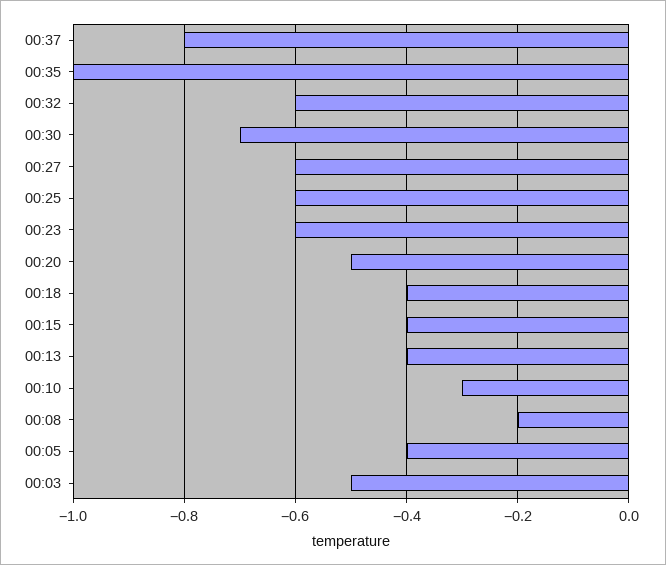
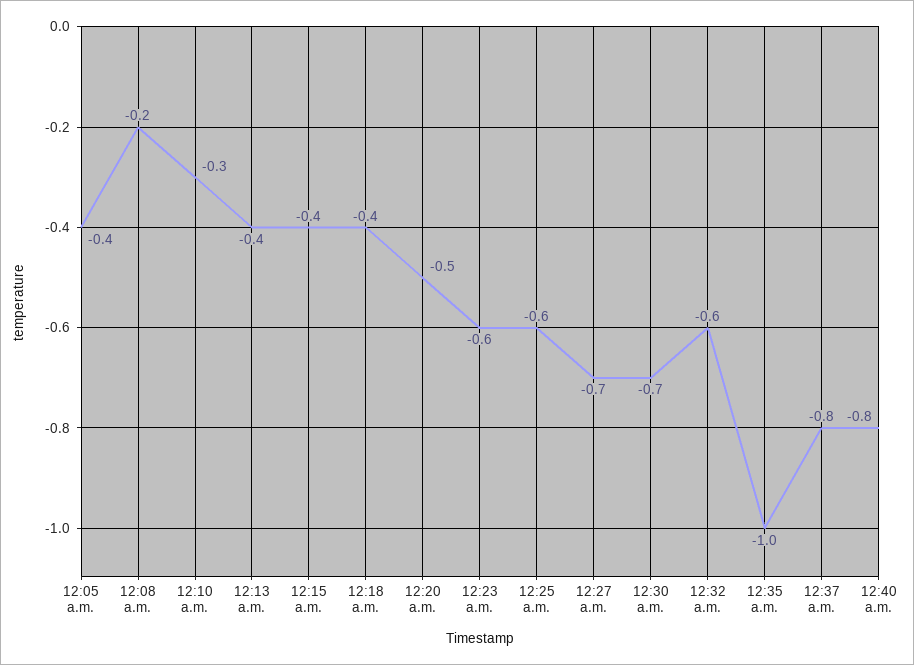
00:27: -0.6 -> -0.7
00:03: -0.5 -> none
12:40 a.m.: none -> -0.8

